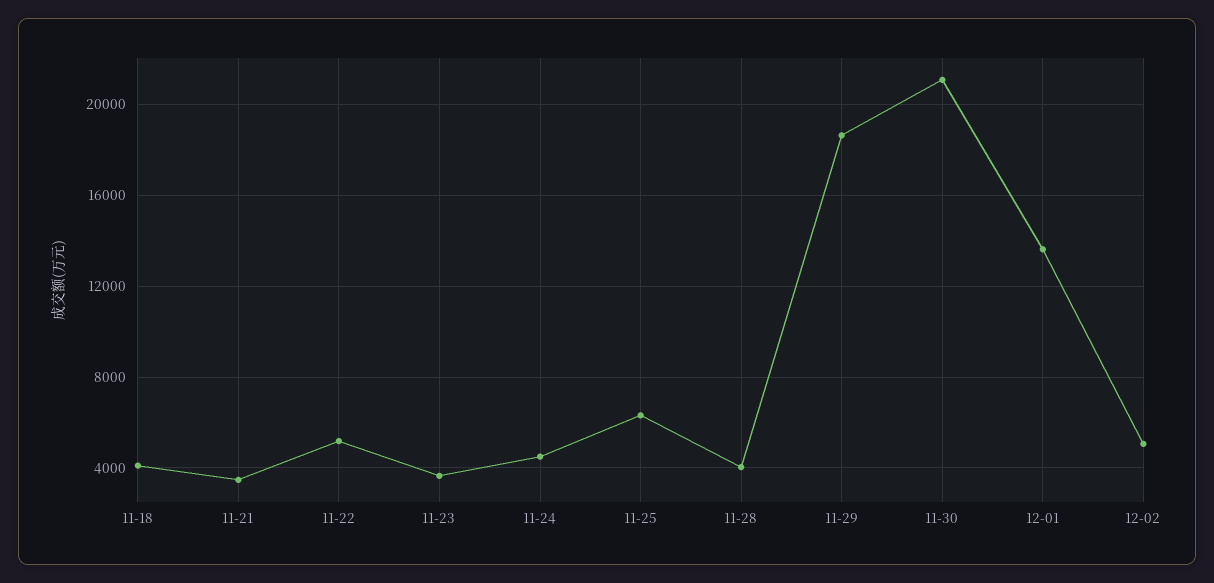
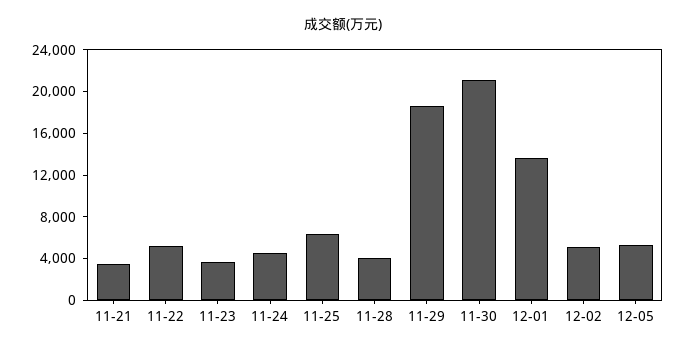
11-18: 4000 -> none
12-05: none -> 5000

